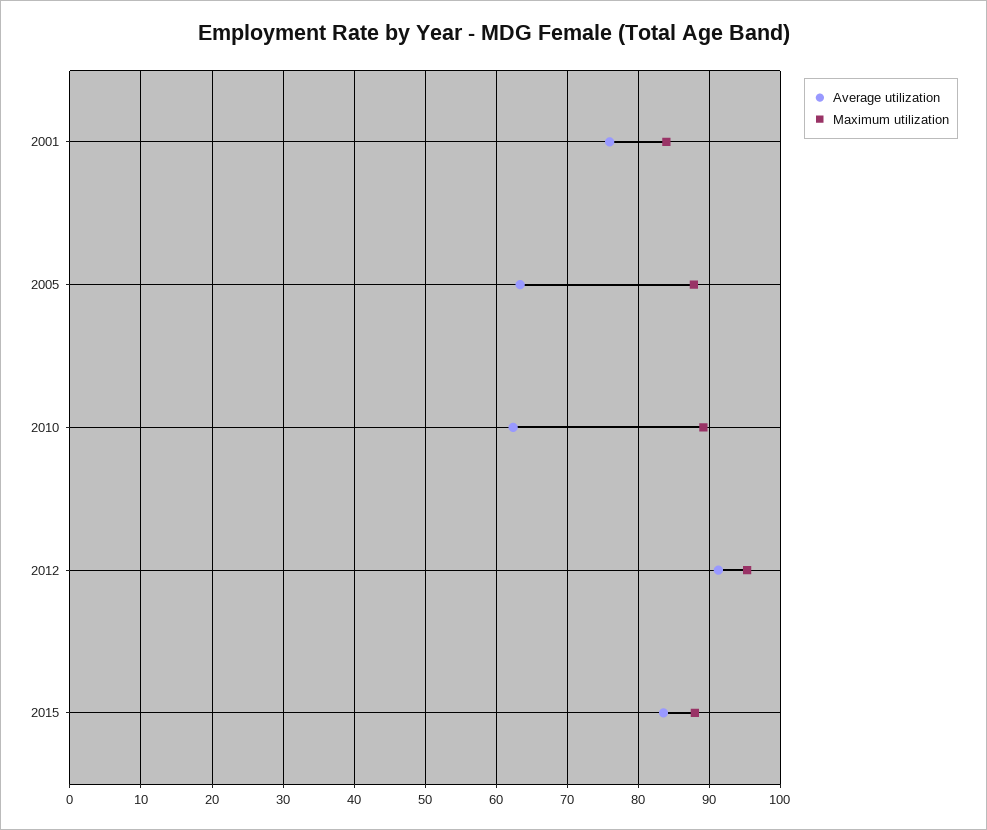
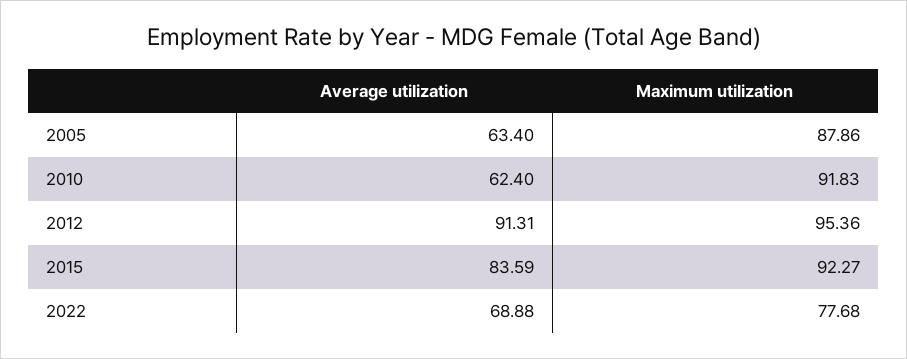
Average utilization, 2001: 76 -> none
Maximum utilization, 2001: 84 -> none
Maximum utilization, 2010: 89 -> 91.83
Maximum utilization, 2015: 88 -> 92.27
Average utilization, 2022: none -> 68.88
Maximum utilization, 2022: none -> 77.68

